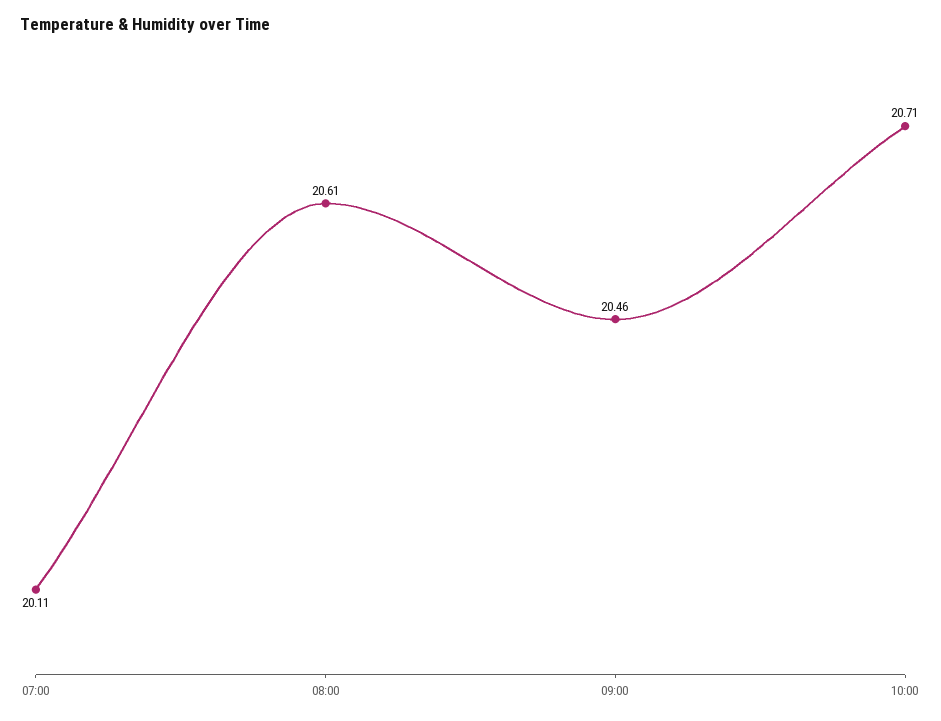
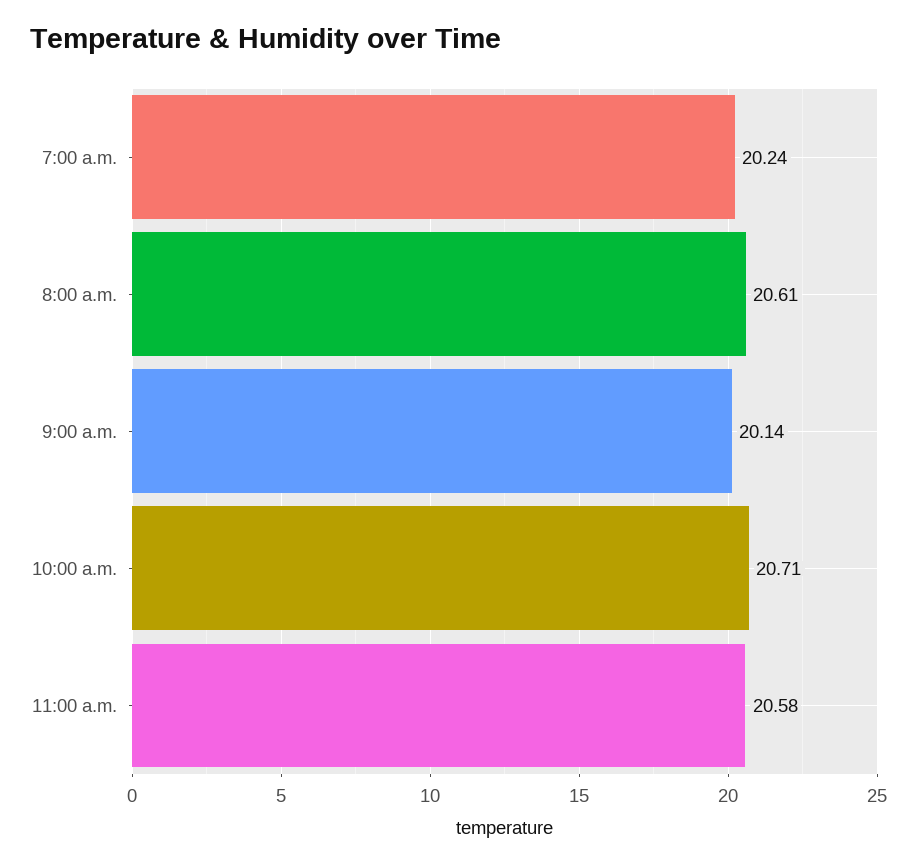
07:00: 20.11 -> 20.24
09:00: 20.46 -> 20.14
11:00 a.m.: none -> 20.58

